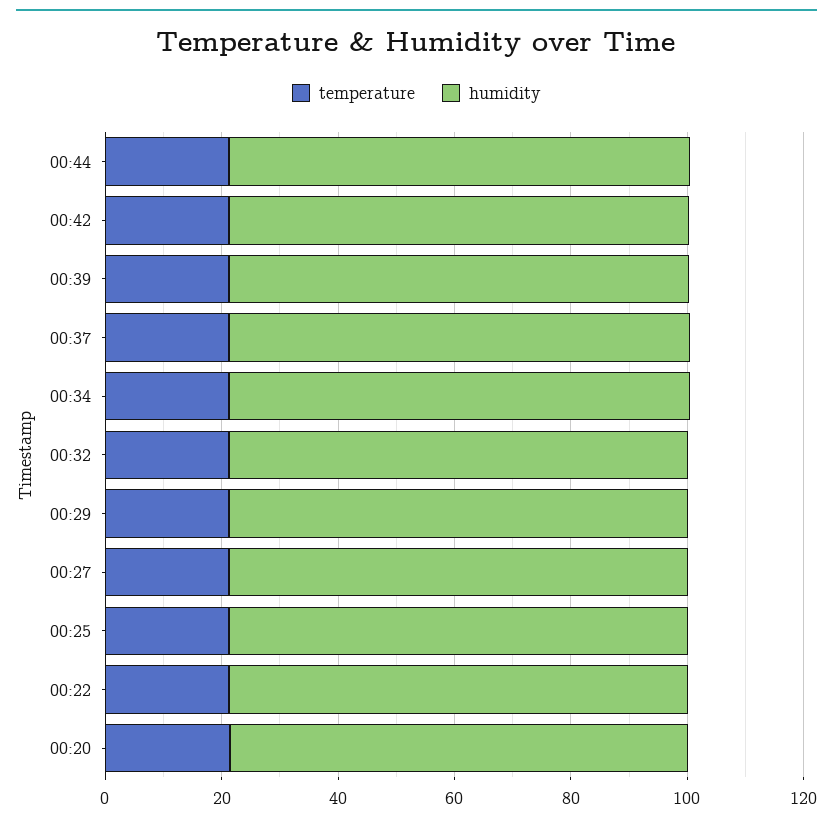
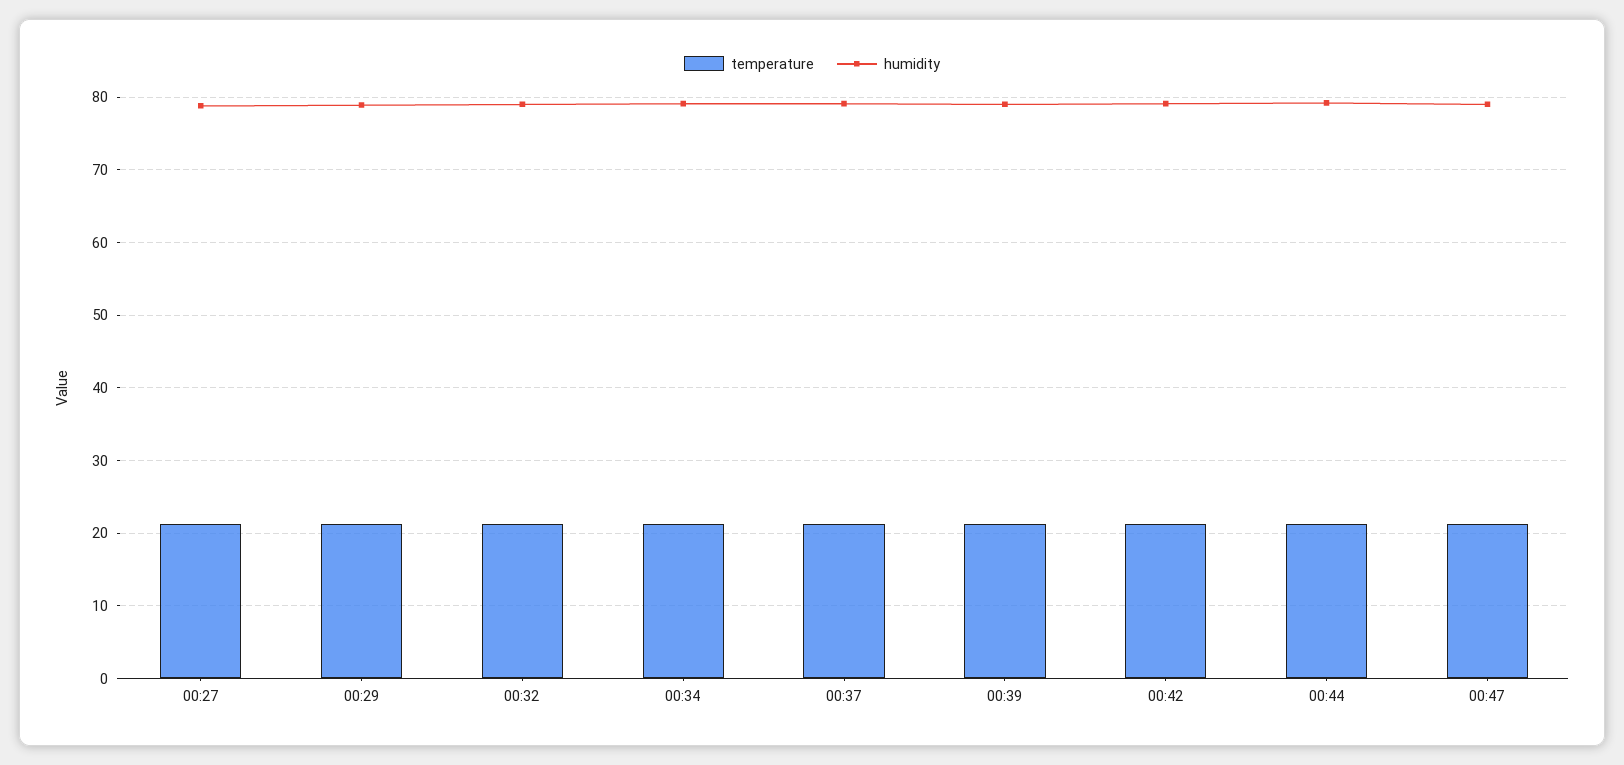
temperature, 00:25: 20 -> none
humidity, 00:25: 80 -> none
temperature, 00:22: 20 -> none
humidity, 00:22: 80 -> none
temperature, 00:20: 20 -> none
humidity, 00:20: 80 -> none
temperature, 00:47: none -> 21
humidity, 00:47: none -> 79

